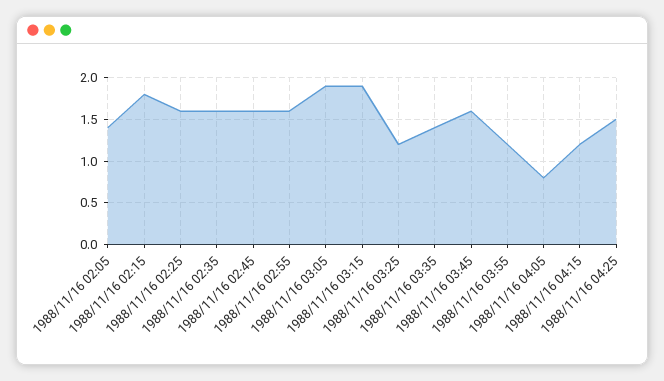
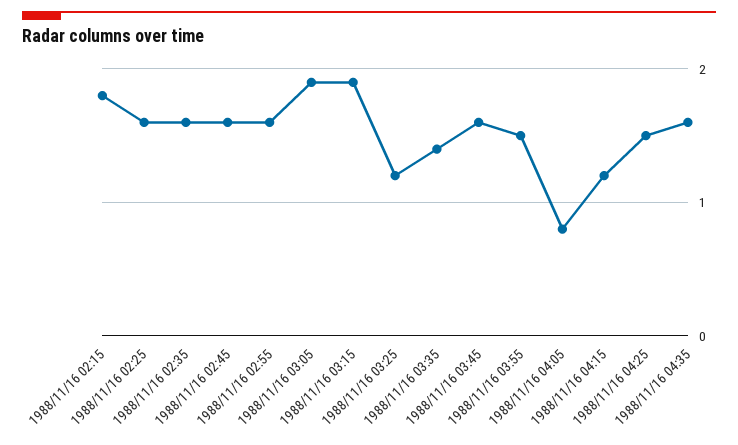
1988/11/16 02:05: 1.4 -> none
1988/11/16 03:55: 1.2 -> 1.5
1988/11/16 04:35: none -> 1.6

